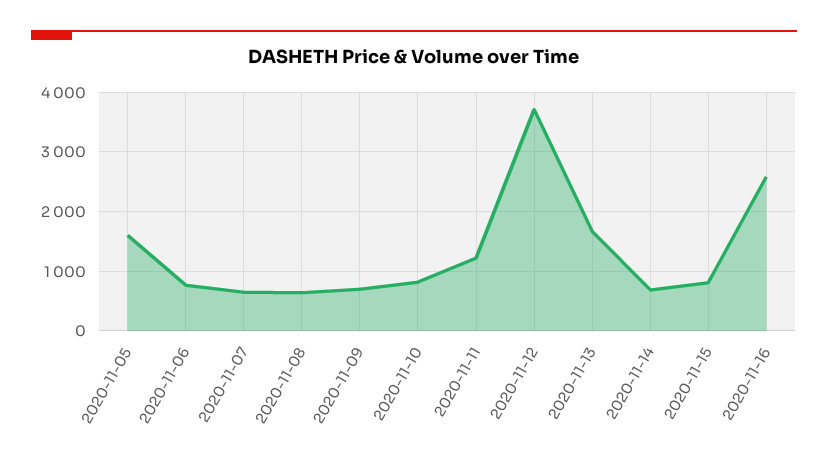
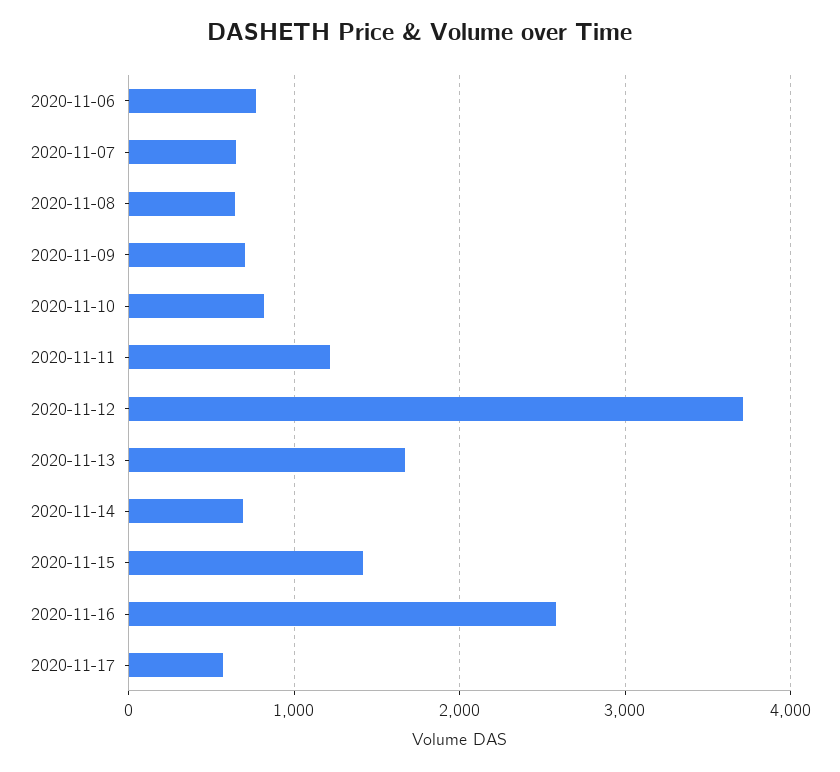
2020-11-05: 1600 -> none
2020-11-15: 800 -> 1400
2020-11-17: none -> 600

